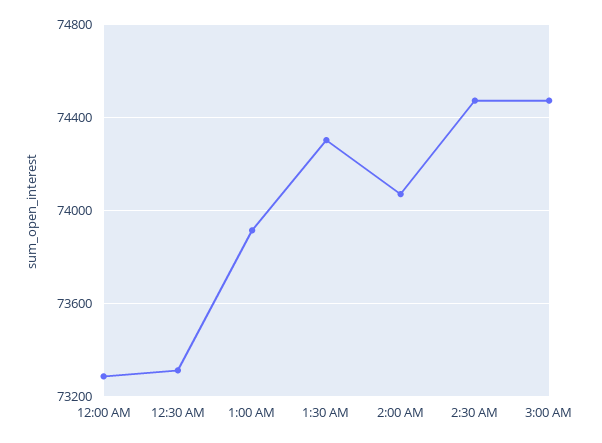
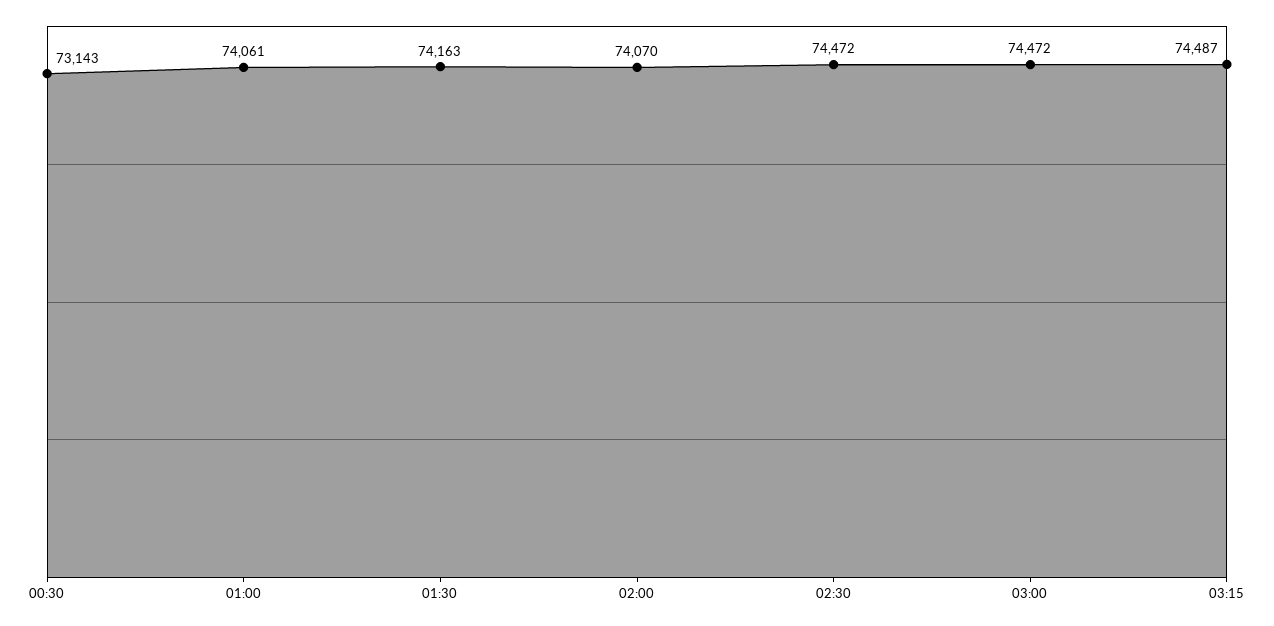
12:00 AM: 73300 -> none
12:30 AM: 73300 -> 73143
1:00 AM: 73900 -> 74061
1:30 AM: 74300 -> 74163
03:15: none -> 74487

